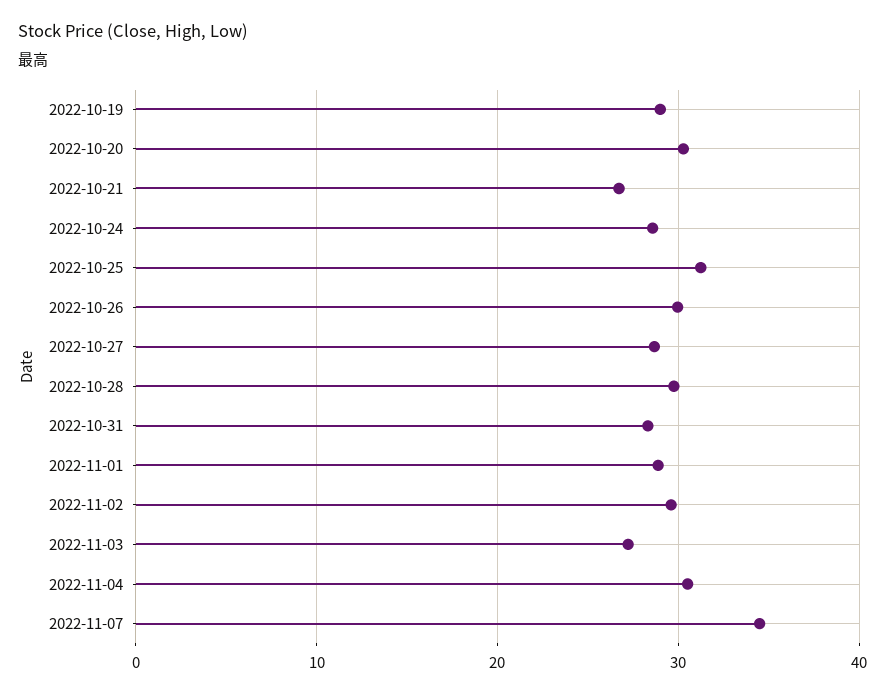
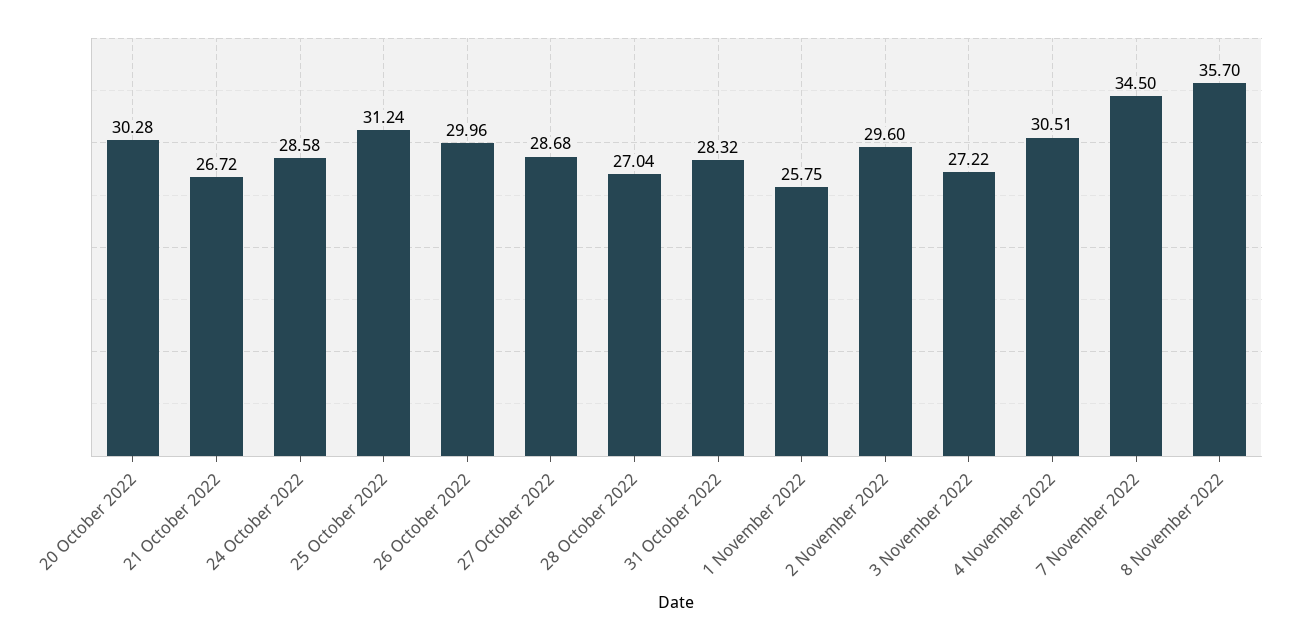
2022-10-19: 29 -> none
2022-10-28: 30 -> 27.04
2022-11-01: 29 -> 25.75
8 November 2022: none -> 35.7

